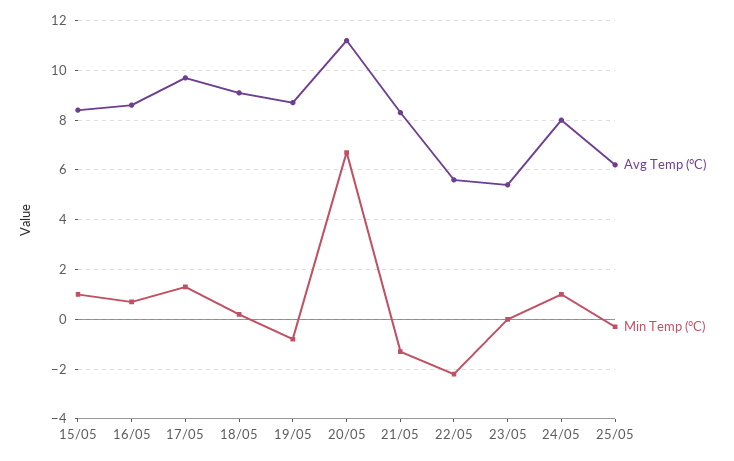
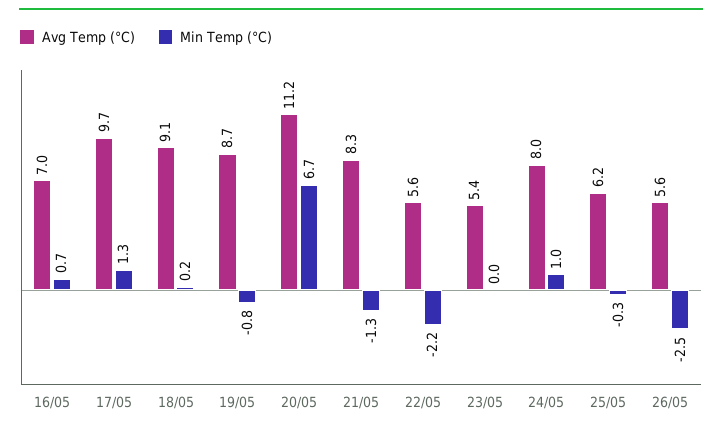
Avg Temp (°C), 15/05: 8.5 -> none
Min Temp (°C), 15/05: 1 -> none
Avg Temp (°C), 16/05: 8.5 -> 7
Avg Temp (°C), 26/05: none -> 5.6
Min Temp (°C), 26/05: none -> -2.5

